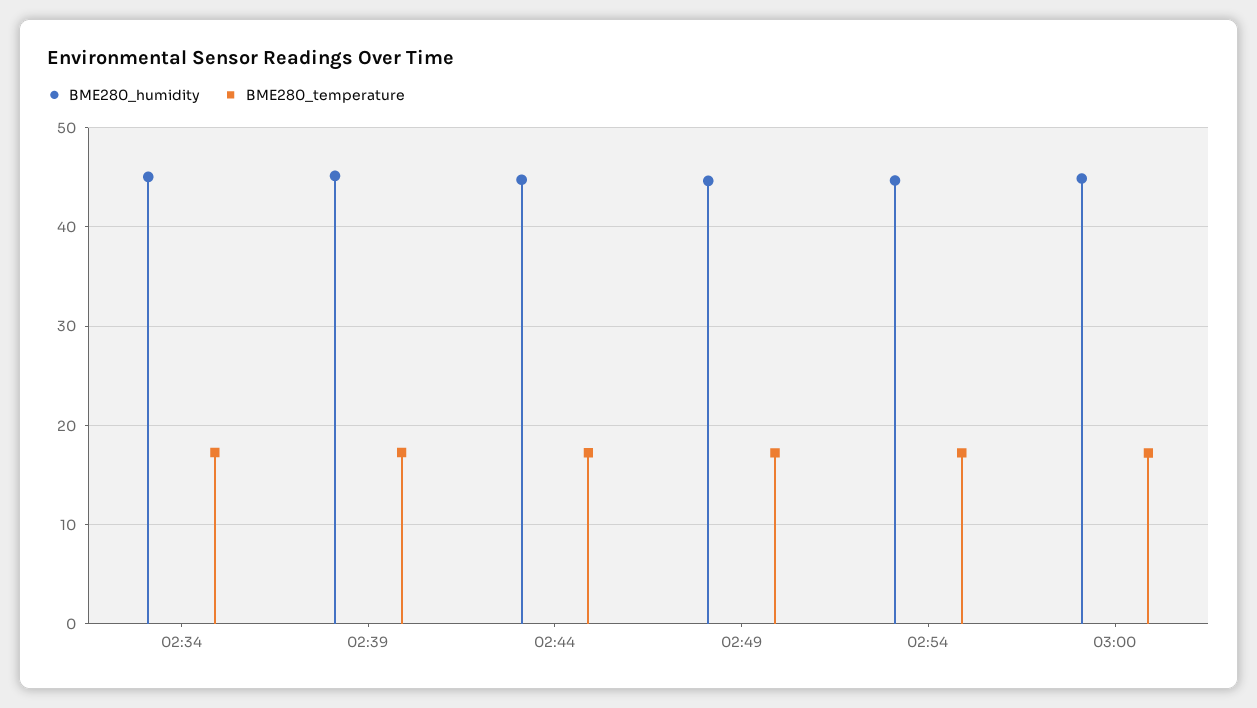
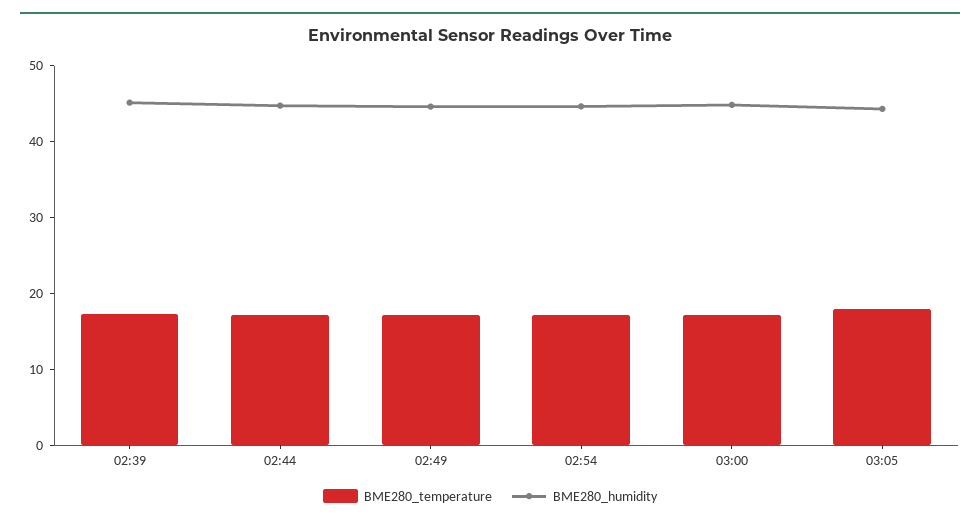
BME280_humidity, 02:34: 45 -> none
BME280_temperature, 02:34: 17 -> none
BME280_temperature, 03:05: none -> 18
BME280_humidity, 03:05: none -> 44

